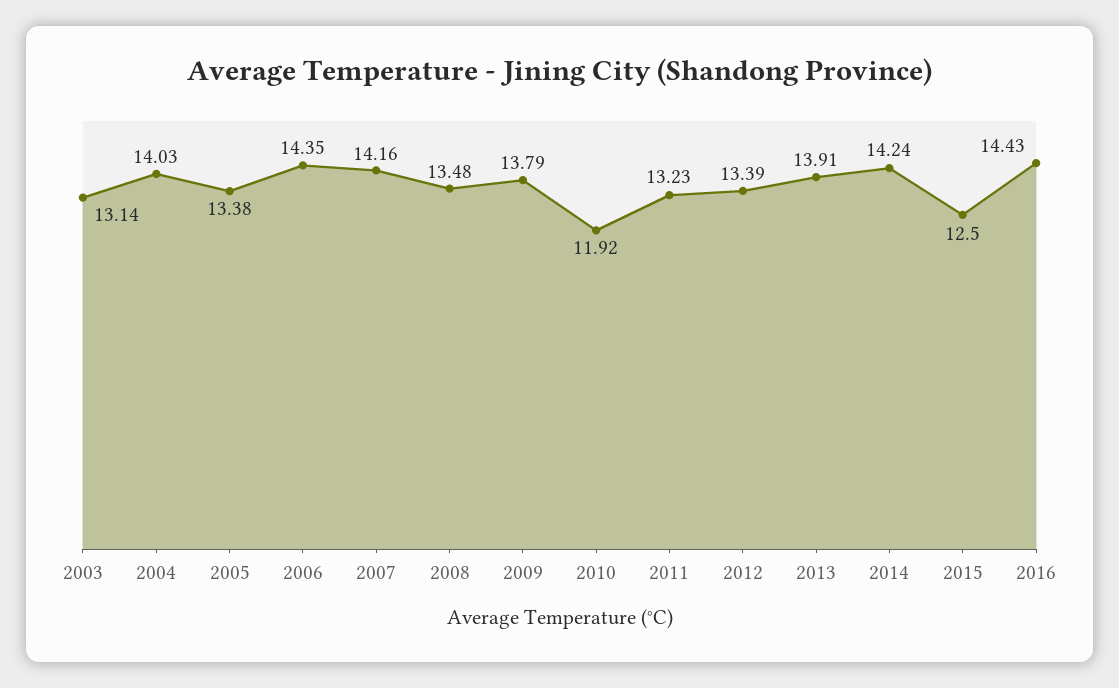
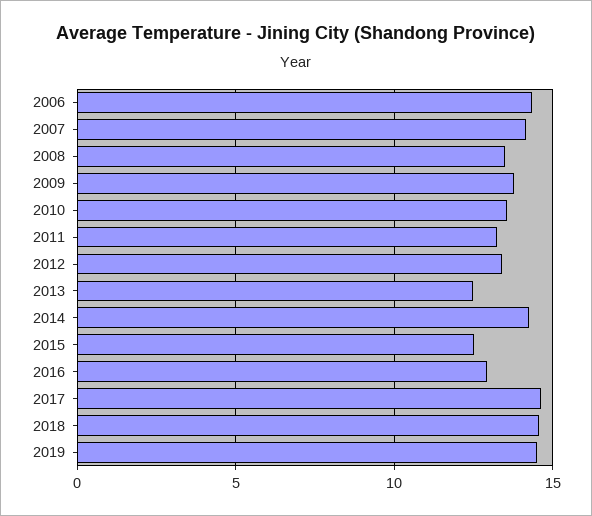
2003: 13.14 -> none
2004: 14.03 -> none
2005: 13.38 -> none
2010: 11.92 -> 13.5
2013: 13.91 -> 12.5
2016: 14.43 -> 13
2017: none -> 14.5
2018: none -> 14.5
2019: none -> 14.5

